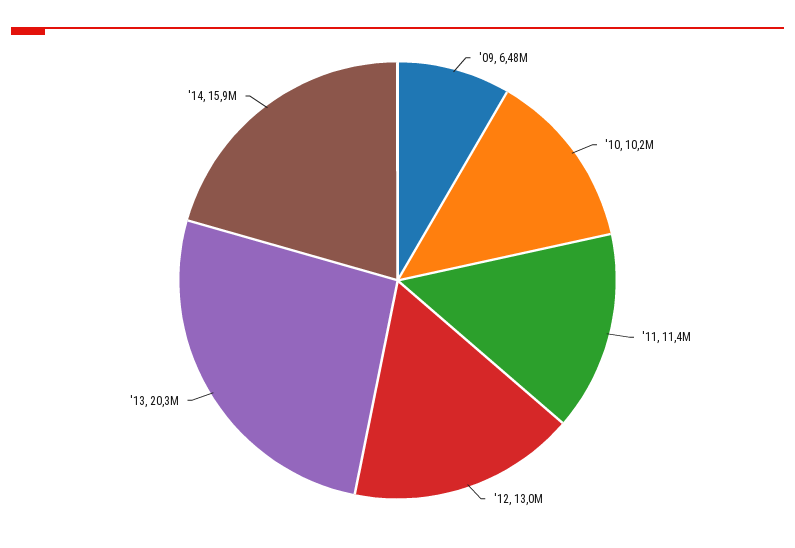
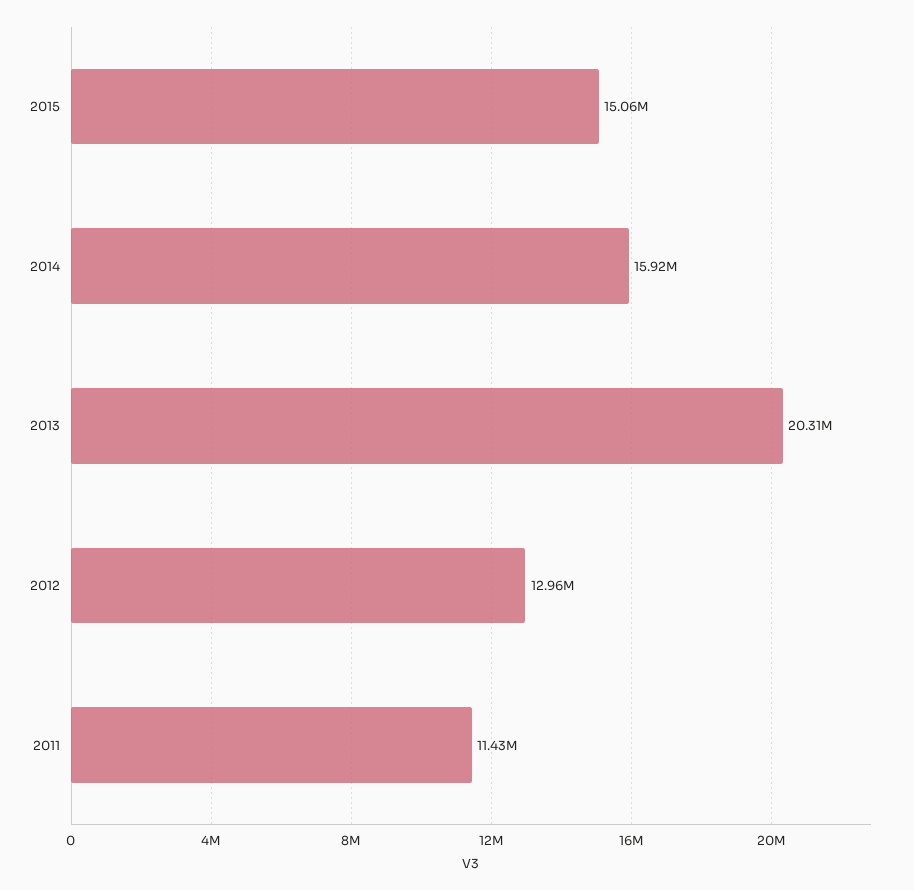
'09: 6480000 -> none
'10: 10200000 -> none
2015: none -> 15060000

